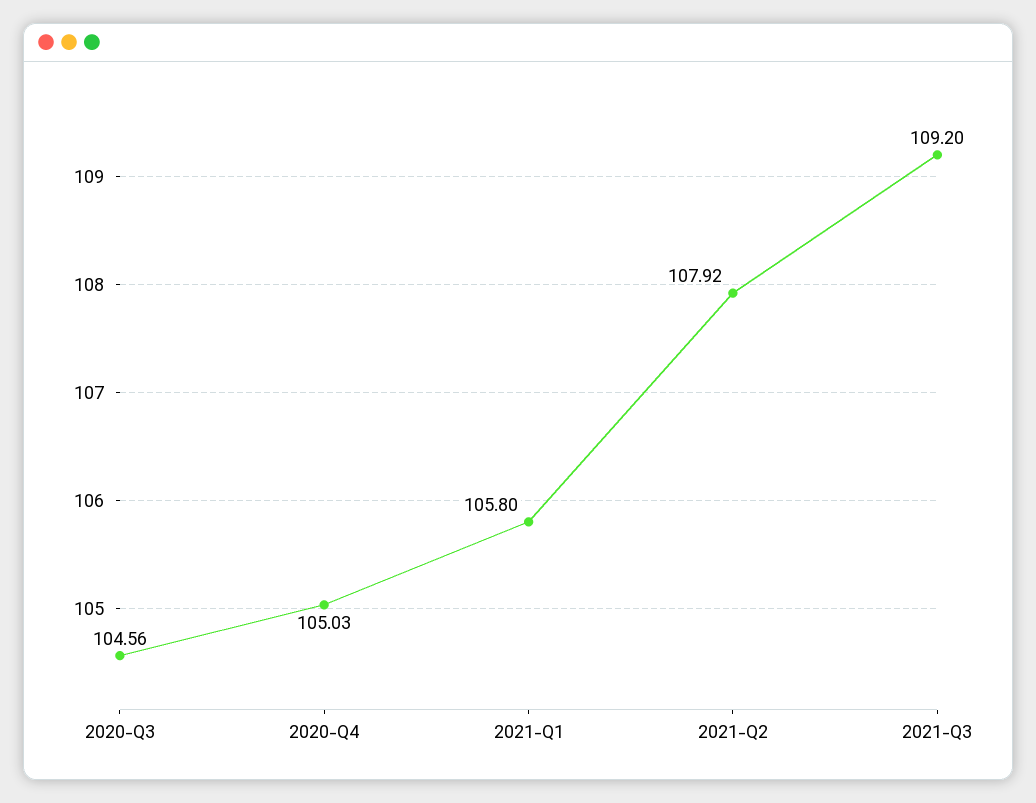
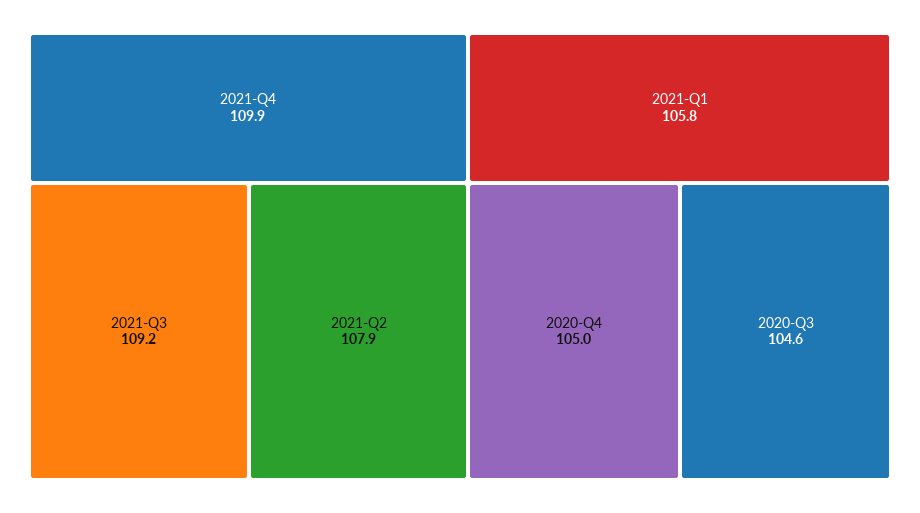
2021-Q4: none -> 109.9

